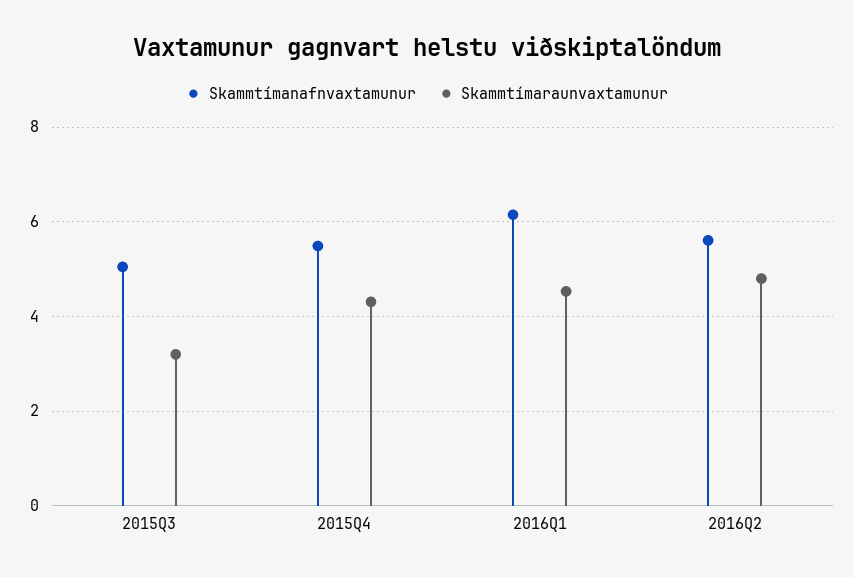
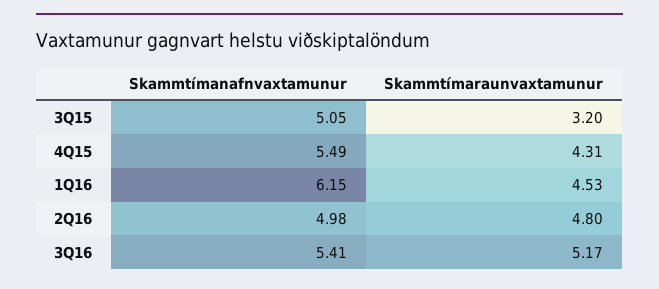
Skammtímanafnvaxtamunur, 2016Q2: 5.6 -> 4.98
Skammtímanafnvaxtamunur, 3Q16: none -> 5.41
Skammtímaraunvaxtamunur, 3Q16: none -> 5.17

